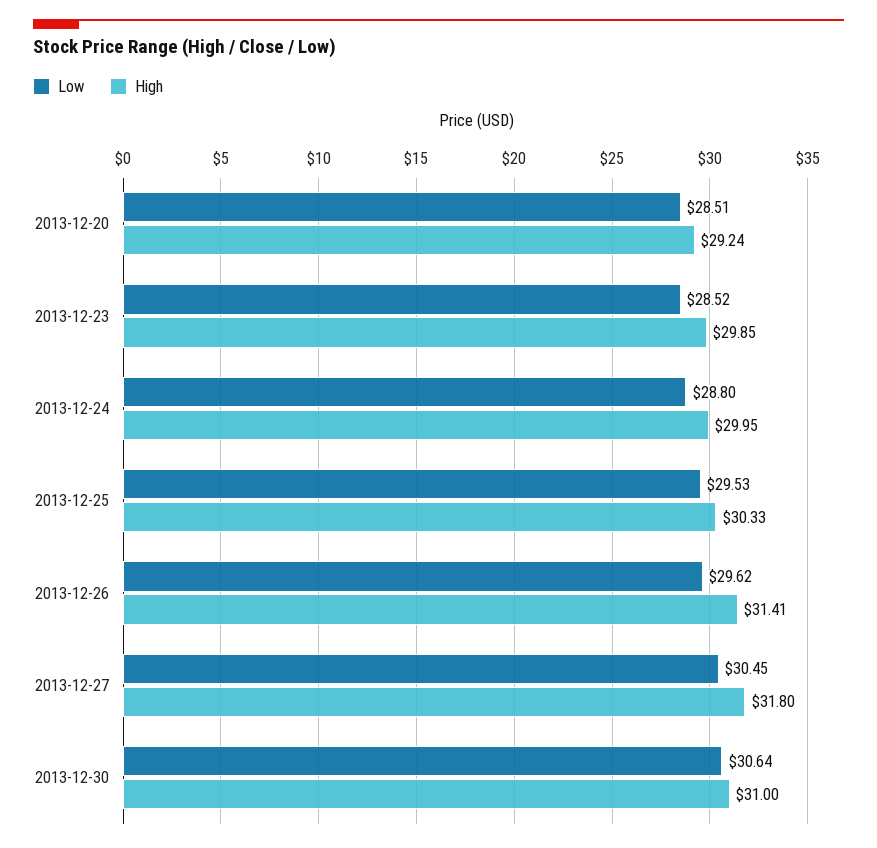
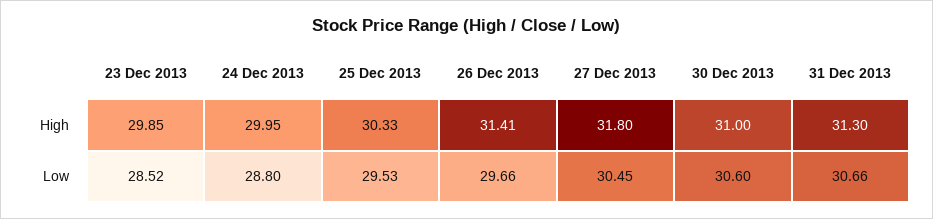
Low, 2013-12-20: 28.51 -> none
High, 2013-12-20: 29.24 -> none
Low, 2013-12-26: 29.62 -> 29.66
Low, 2013-12-30: 30.64 -> 30.6
High, 31 Dec 2013: none -> 31.3
Low, 31 Dec 2013: none -> 30.66

